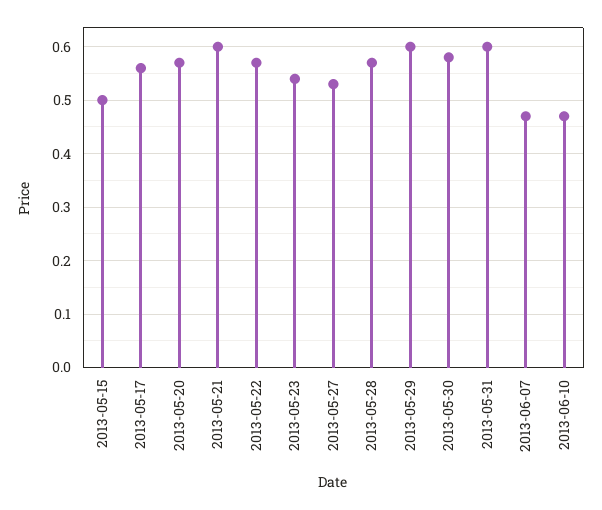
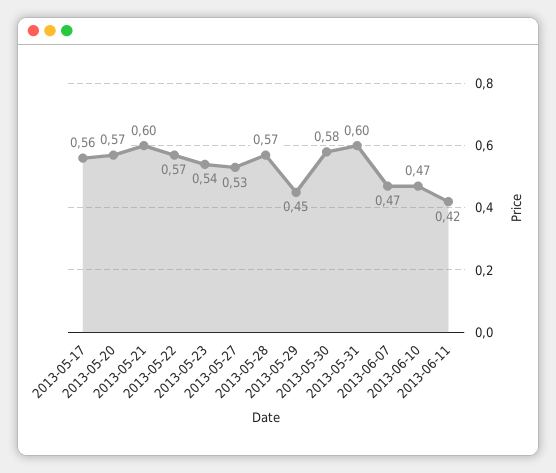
2013-05-15: 0.5 -> none
2013-05-29: 0.6 -> 0.45
2013-06-11: none -> 0.42

